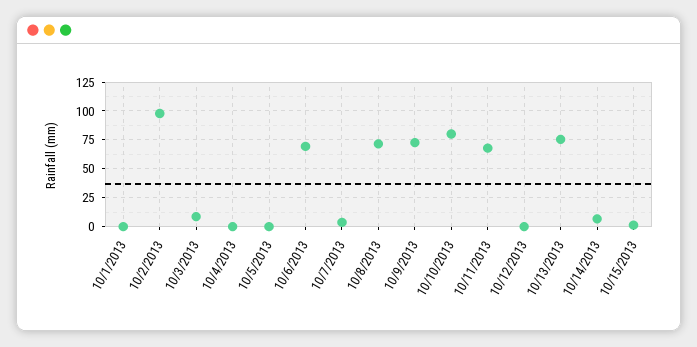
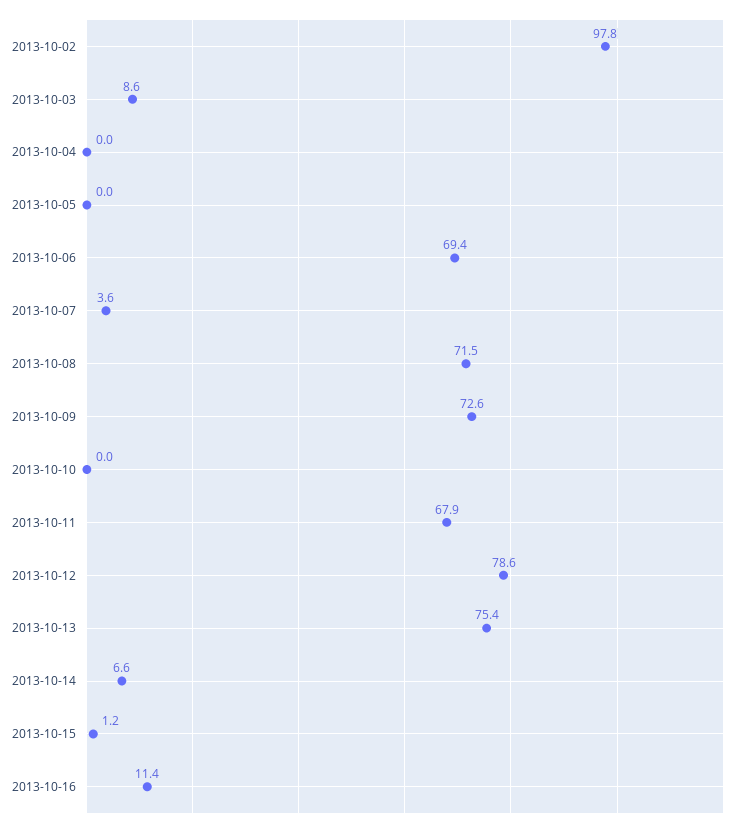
10/1/2013: 0 -> none
10/10/2013: 75 -> 0
10/12/2013: 0 -> 78.6
2013-10-16: none -> 11.4

